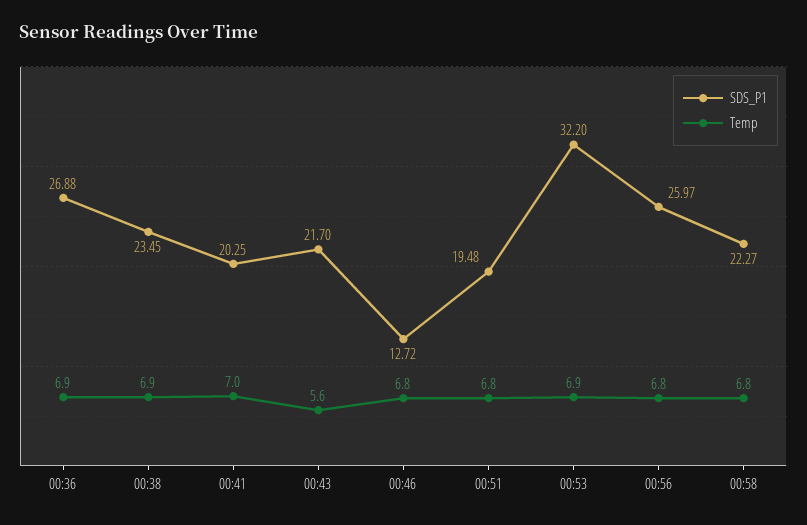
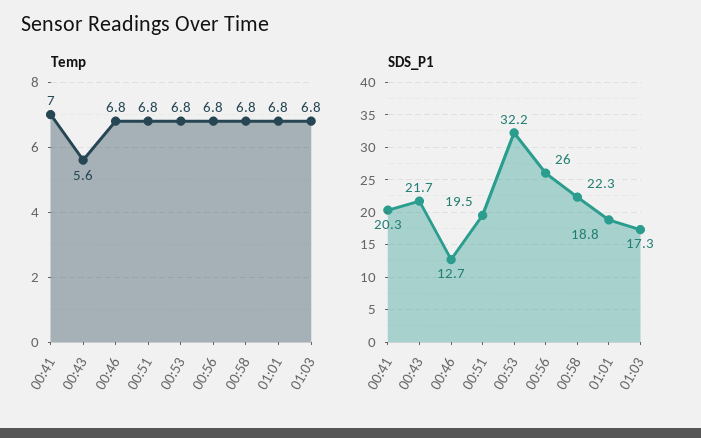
SDS_P1, 00:36: 26.88 -> none
Temp, 00:36: 6.9 -> none
SDS_P1, 00:38: 23.45 -> none
Temp, 00:38: 6.9 -> none
Temp, 00:53: 6.9 -> 6.8
Temp, 01:01: none -> 6.8
Temp, 01:03: none -> 6.8
SDS_P1, 01:01: none -> 18.8
SDS_P1, 01:03: none -> 17.3

